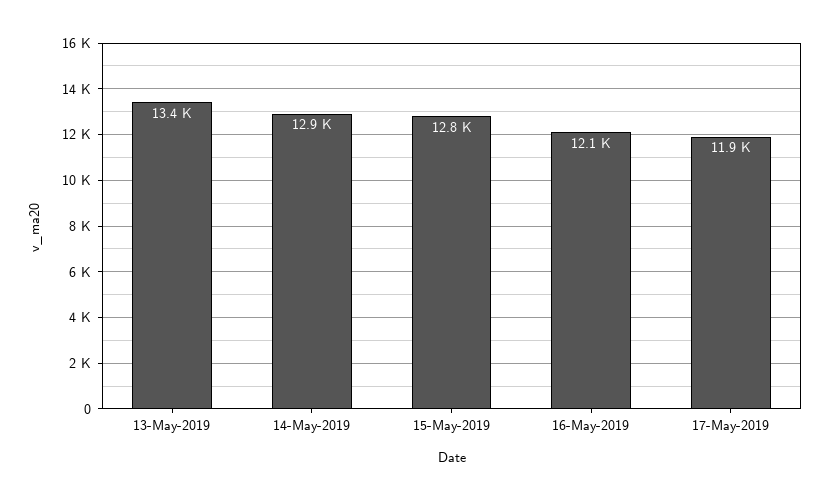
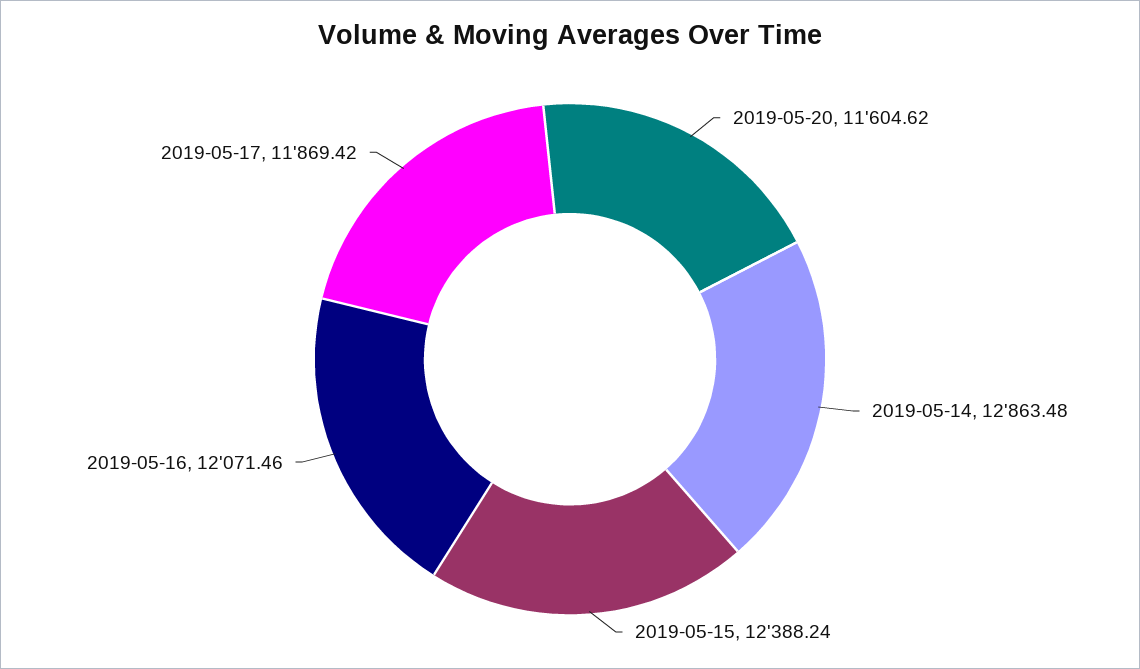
13-May-2019: 13400 -> none
15-May-2019: 12800 -> 12388.24
2019-05-20: none -> 11604.62

